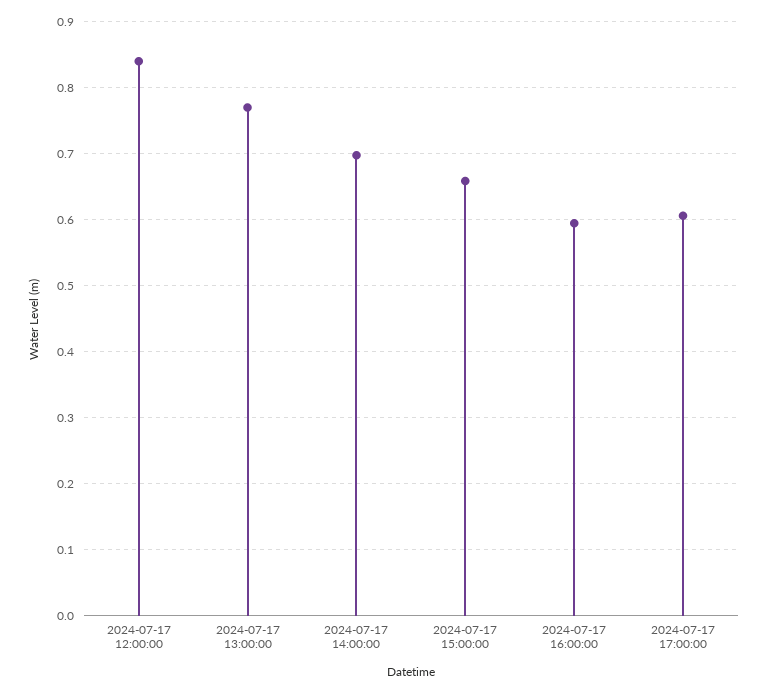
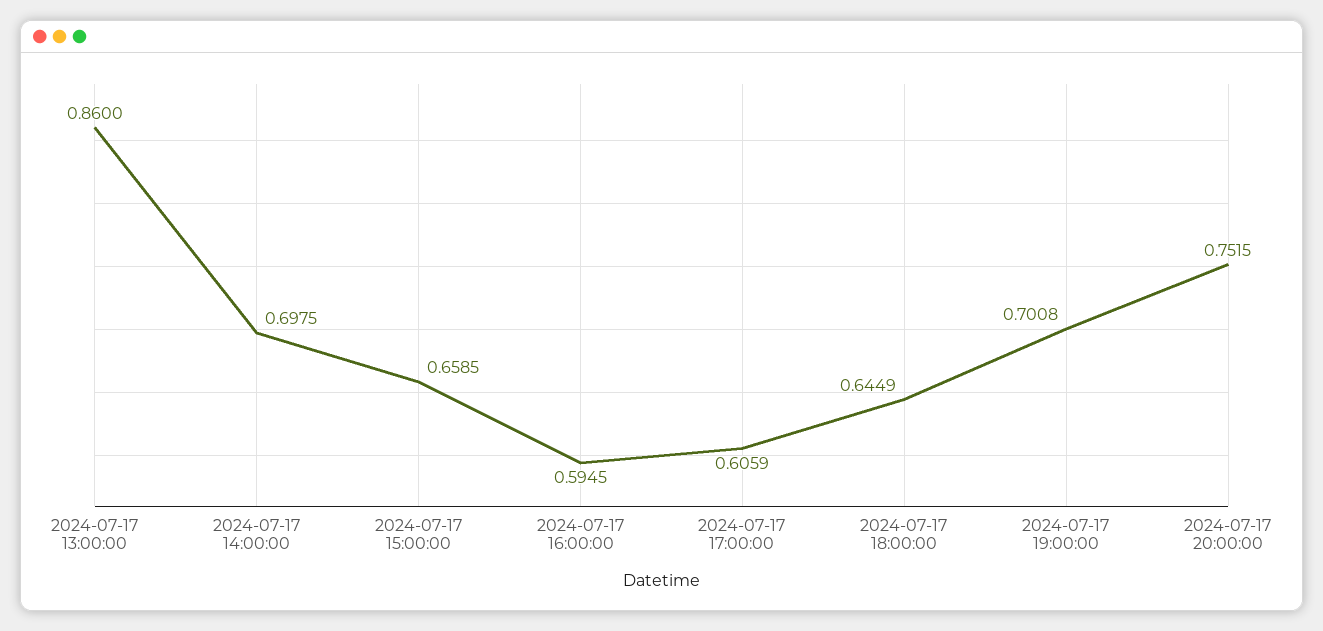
2024-07-17 12:00:00: 0.84 -> none
2024-07-17 13:00:00: 0.77 -> 0.86
2024-07-17 18:00:00: none -> 0.6449
2024-07-17 19:00:00: none -> 0.7008
2024-07-17 20:00:00: none -> 0.7515

